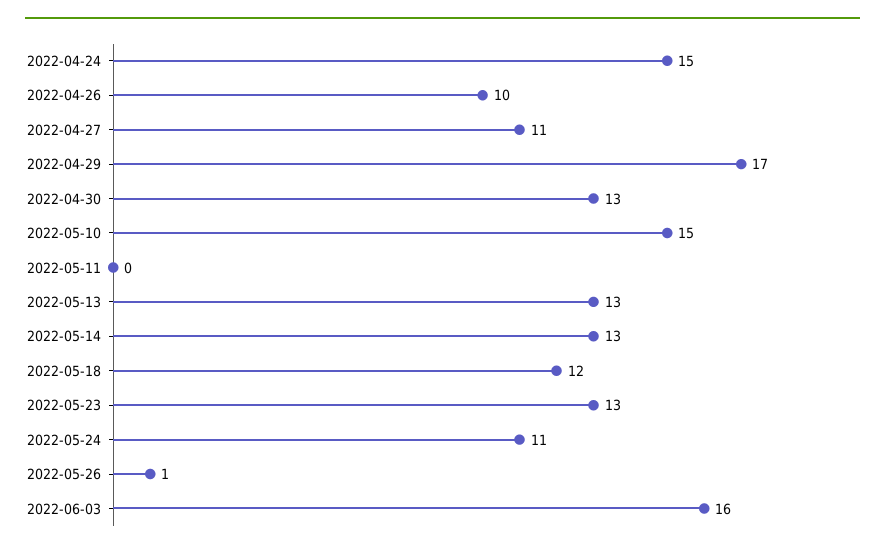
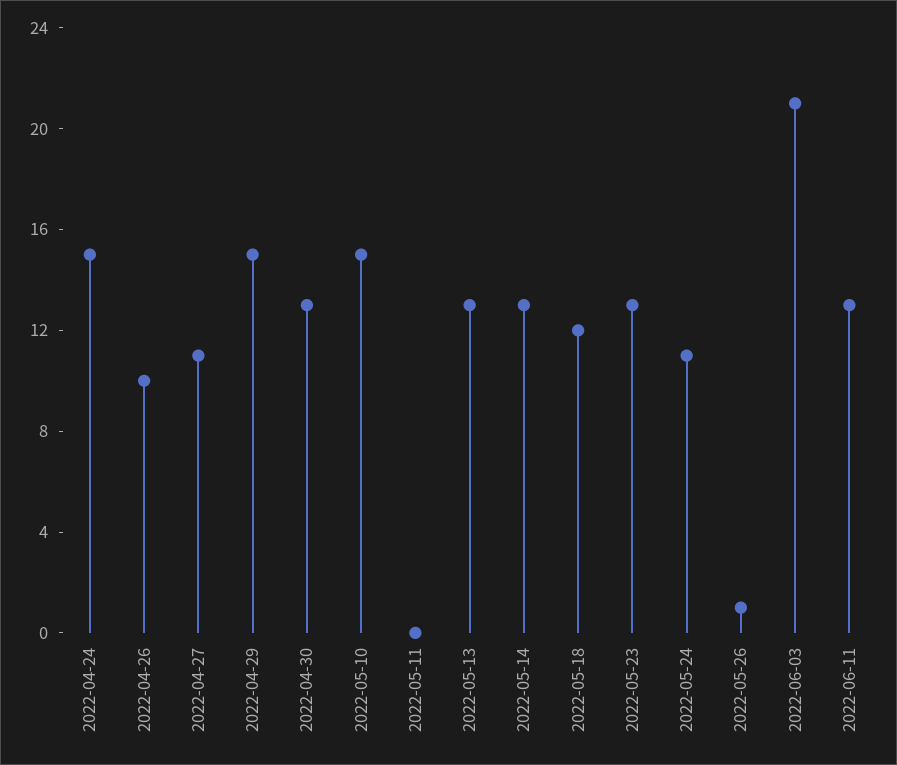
2022-04-29: 17 -> 15
2022-06-03: 16 -> 21
2022-06-11: none -> 13

